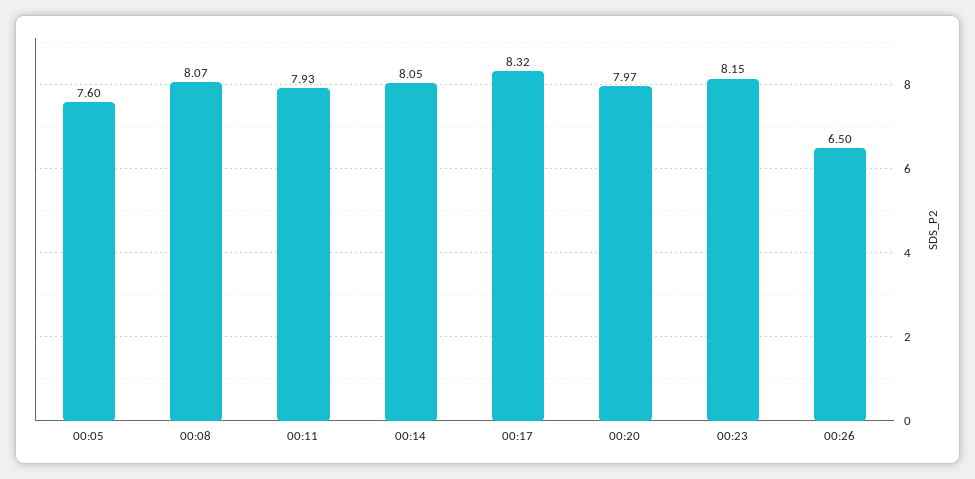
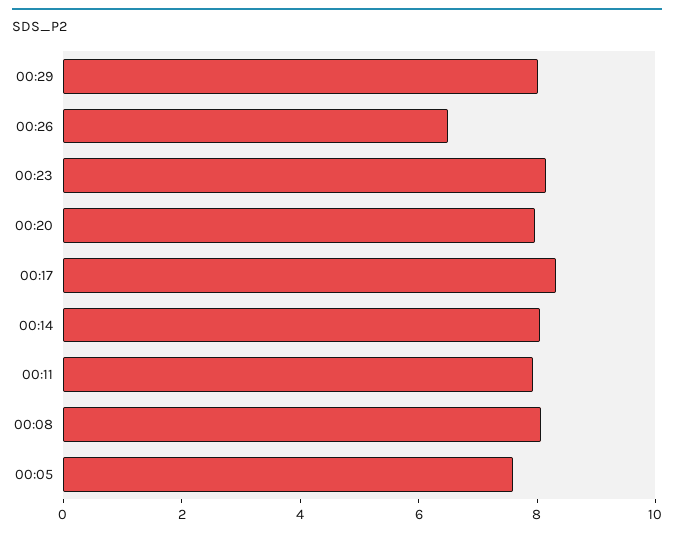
00:29: none -> 8

